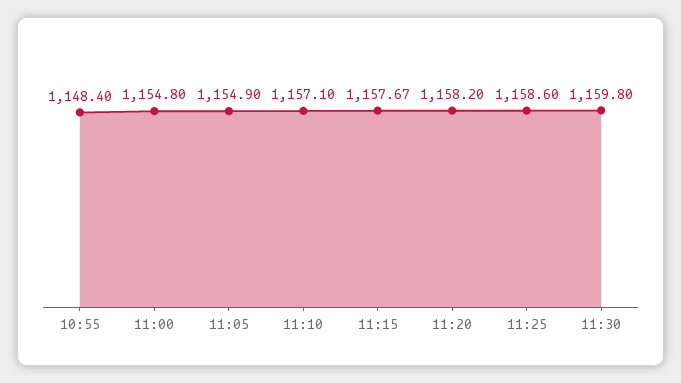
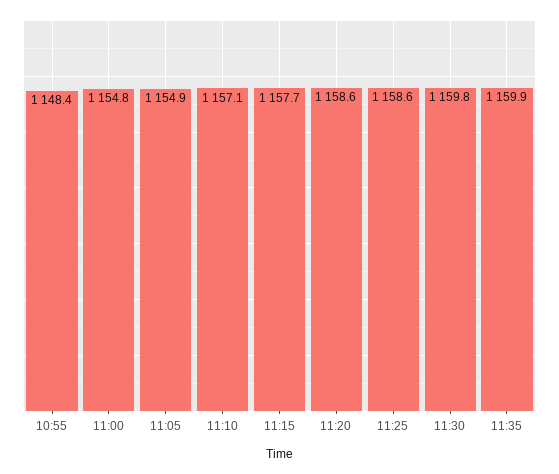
11:20: 1158.2 -> 1158.6
11:35: none -> 1159.9

